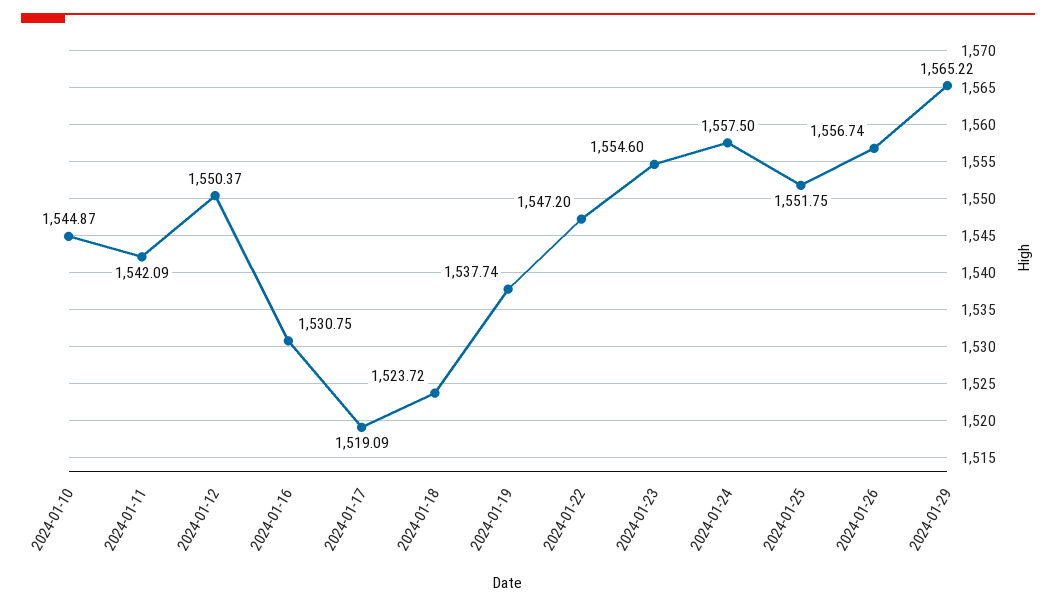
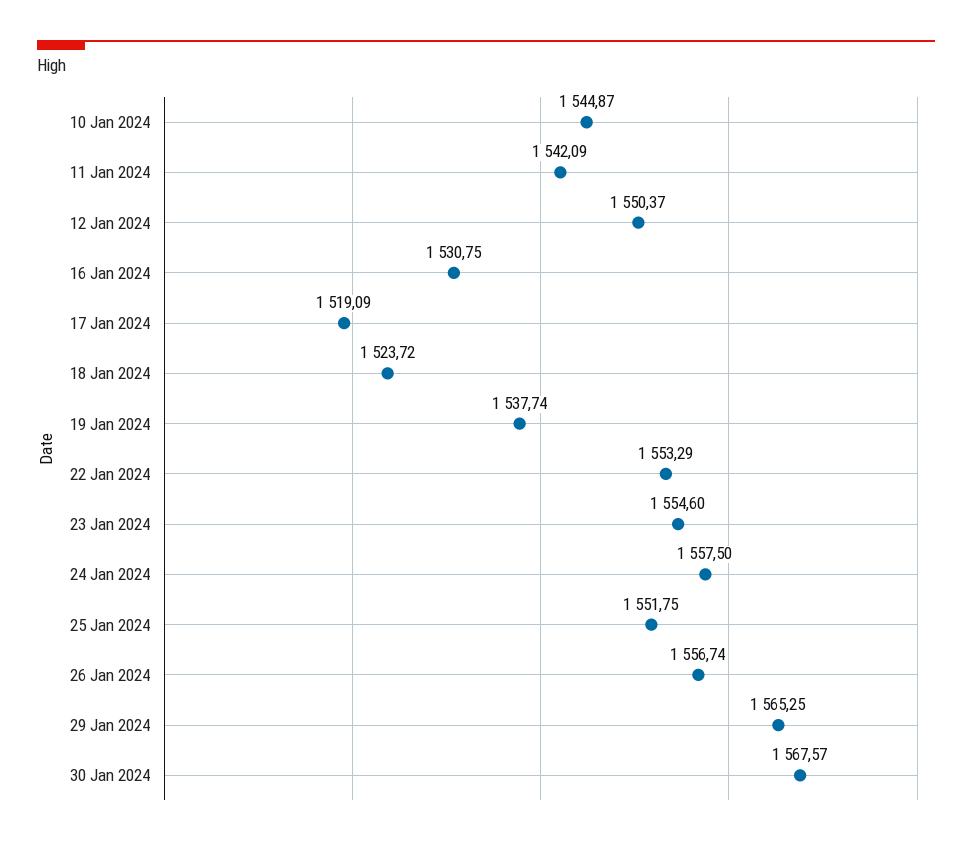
2024-01-22: 1547.2 -> 1553.29
2024-01-29: 1565.22 -> 1565.25
30 Jan 2024: none -> 1567.57

